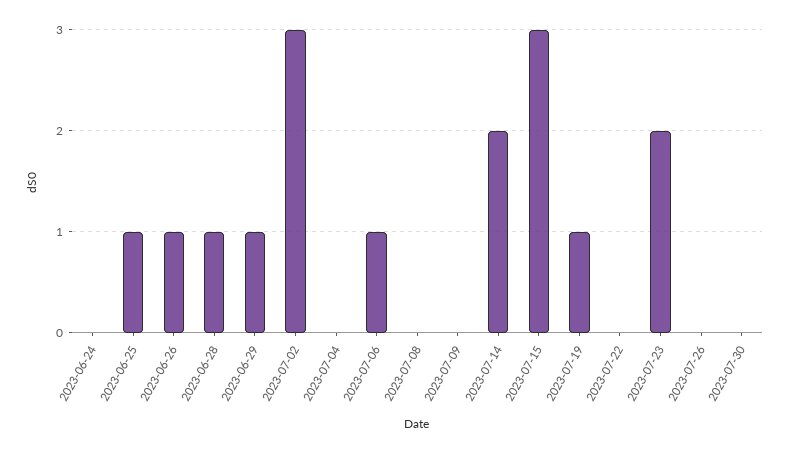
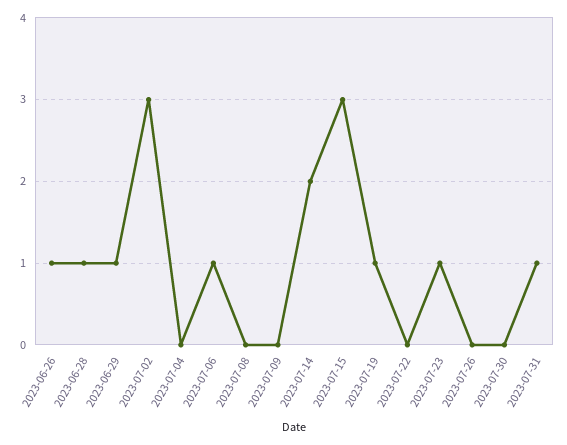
2023-06-24: 0 -> none
2023-06-25: 1 -> none
2023-07-23: 2 -> 1
2023-07-31: none -> 1

